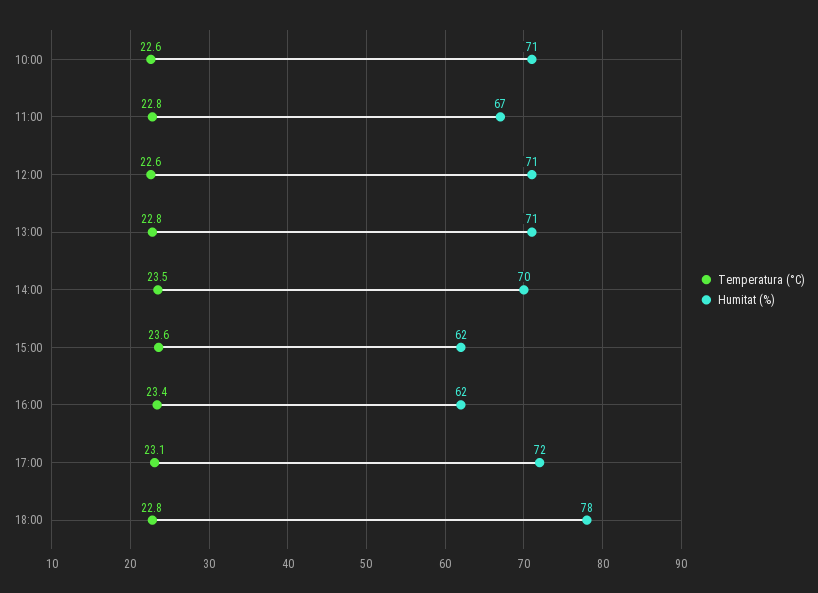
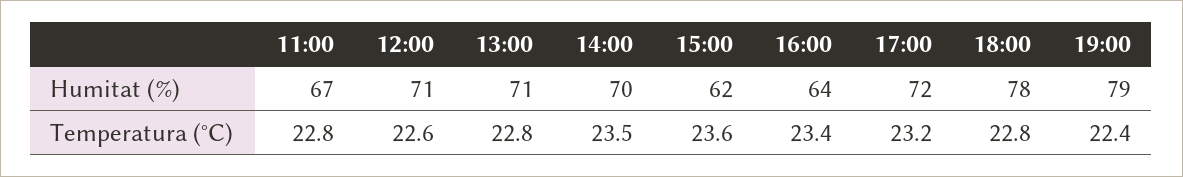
Temperatura (°C), 10:00: 22.6 -> none
Humitat (%), 10:00: 71 -> none
Humitat (%), 16:00: 62 -> 64
Temperatura (°C), 17:00: 23.1 -> 23.2
Humitat (%), 19:00: none -> 79
Temperatura (°C), 19:00: none -> 22.4

